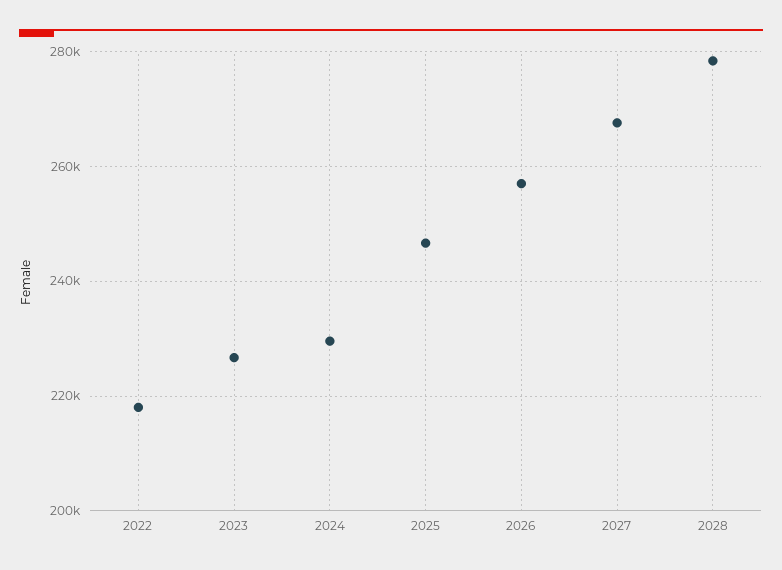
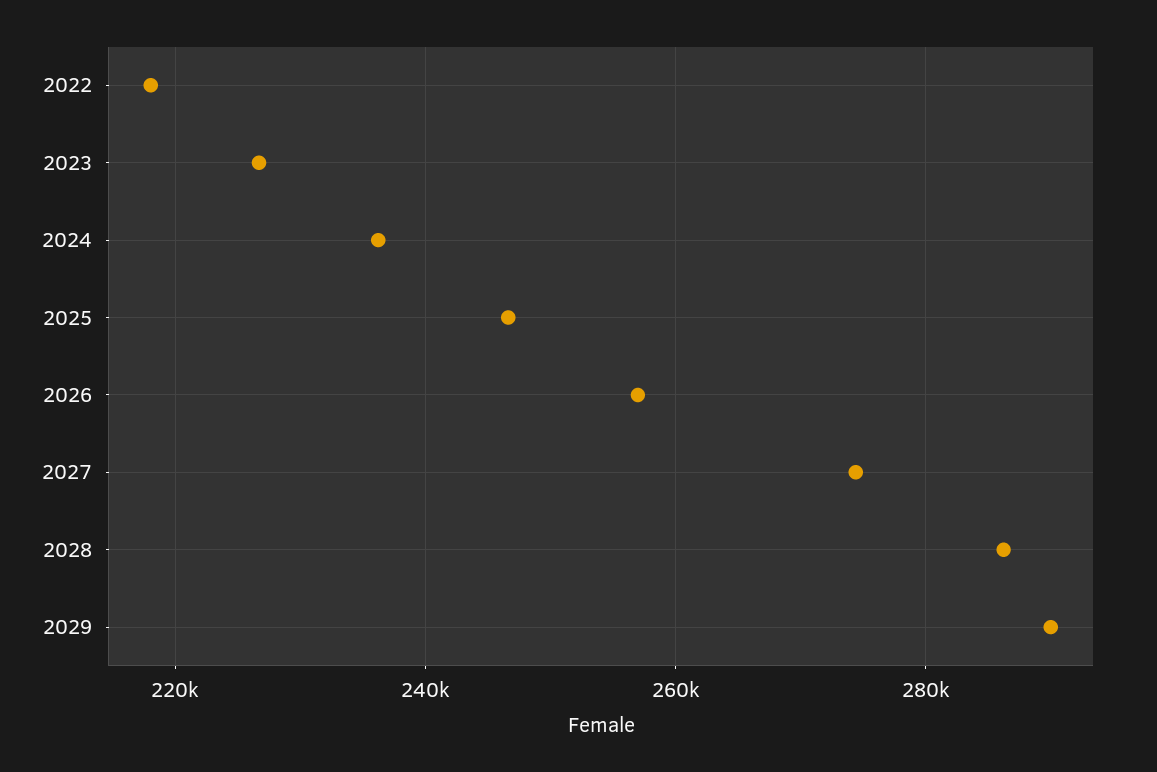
2024: 230000 -> 236000
2027: 268000 -> 274000
2028: 278000 -> 286000
2029: none -> 290000

